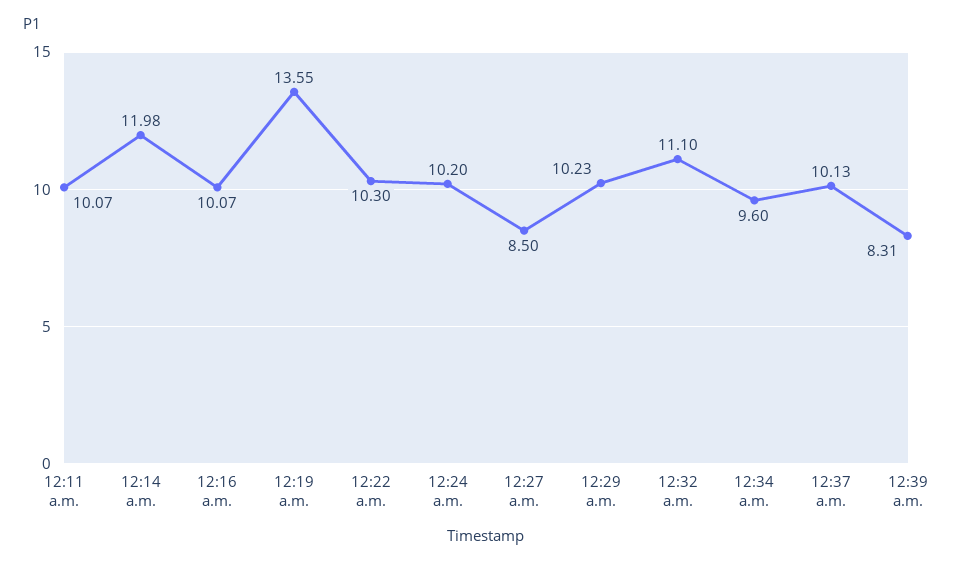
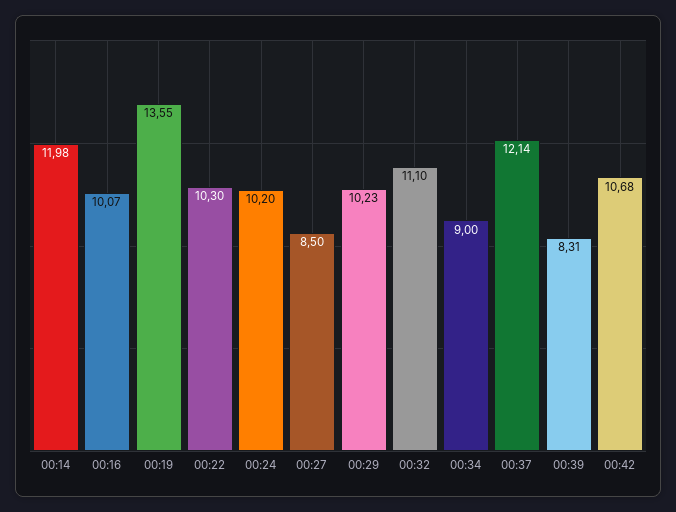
12:11 a.m.: 10.07 -> none
12:34 a.m.: 9.6 -> 9
12:37 a.m.: 10.13 -> 12.14
00:42: none -> 10.68

